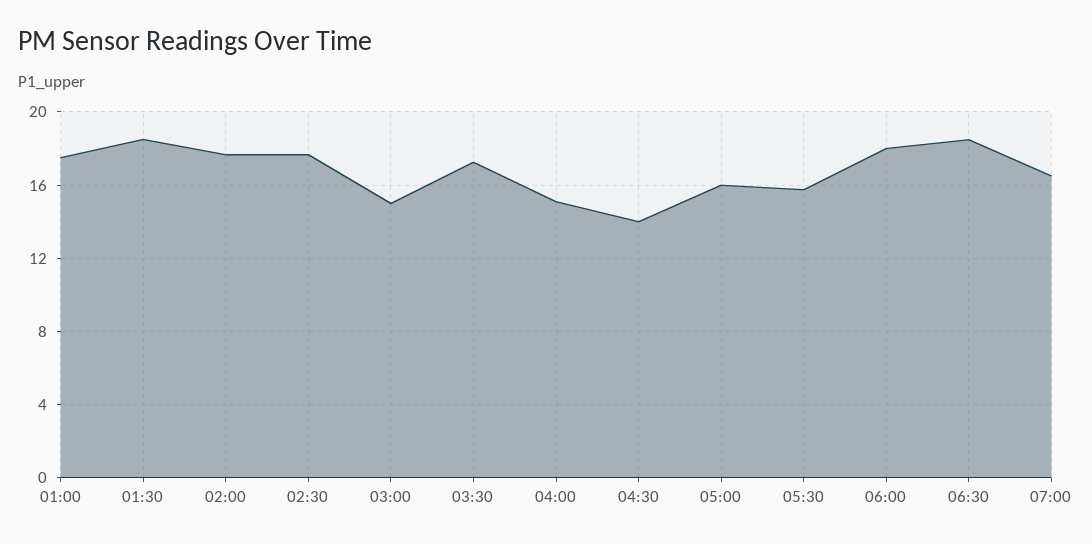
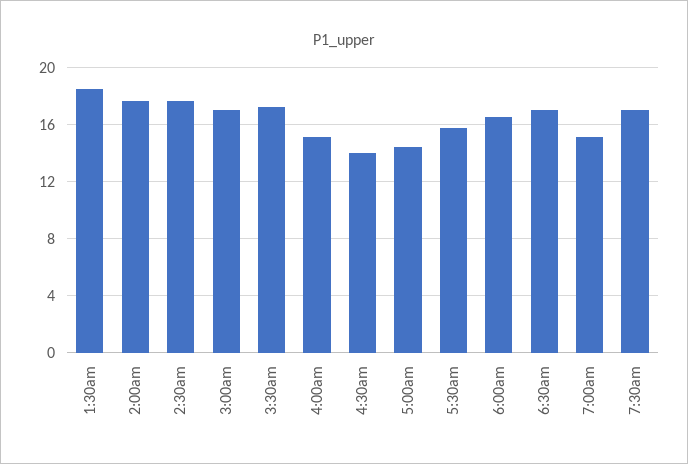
01:00: 17.5 -> none
03:00: 15 -> 17
05:00: 16 -> 14.5
06:00: 18 -> 16.5
06:30: 18.5 -> 17
07:00: 16.5 -> 15
7:30am: none -> 17

